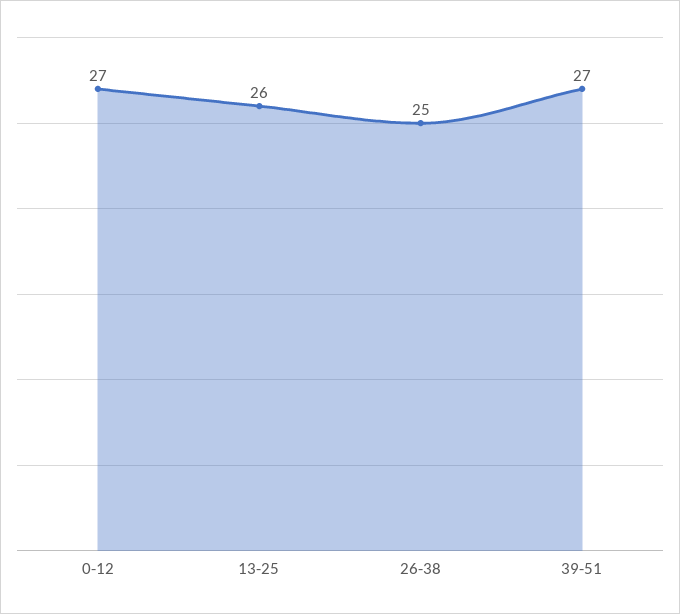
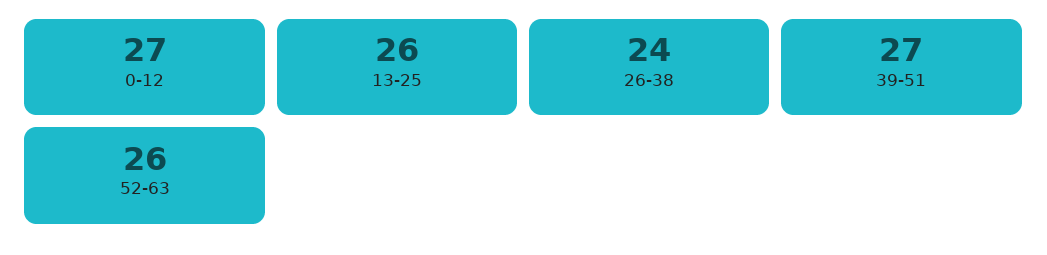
26-38: 25 -> 24
52-63: none -> 26

